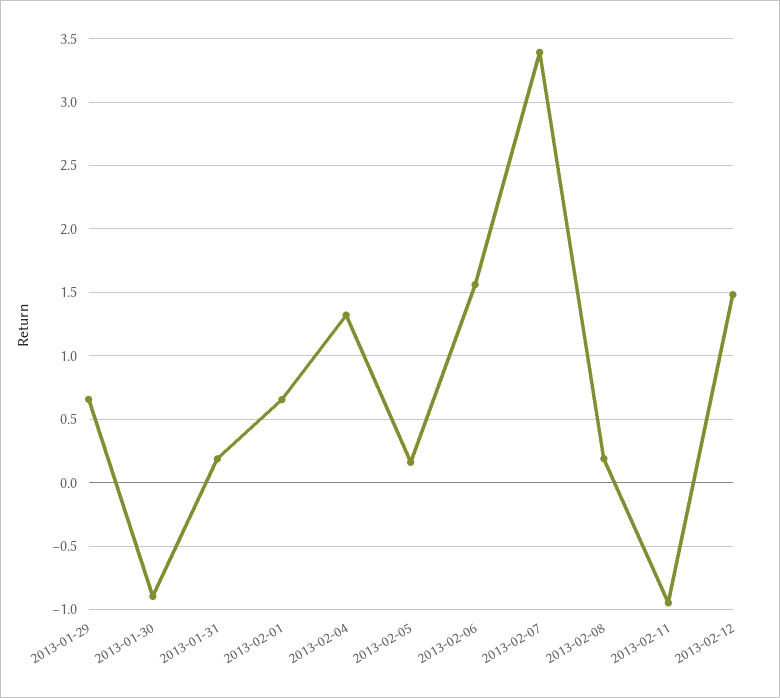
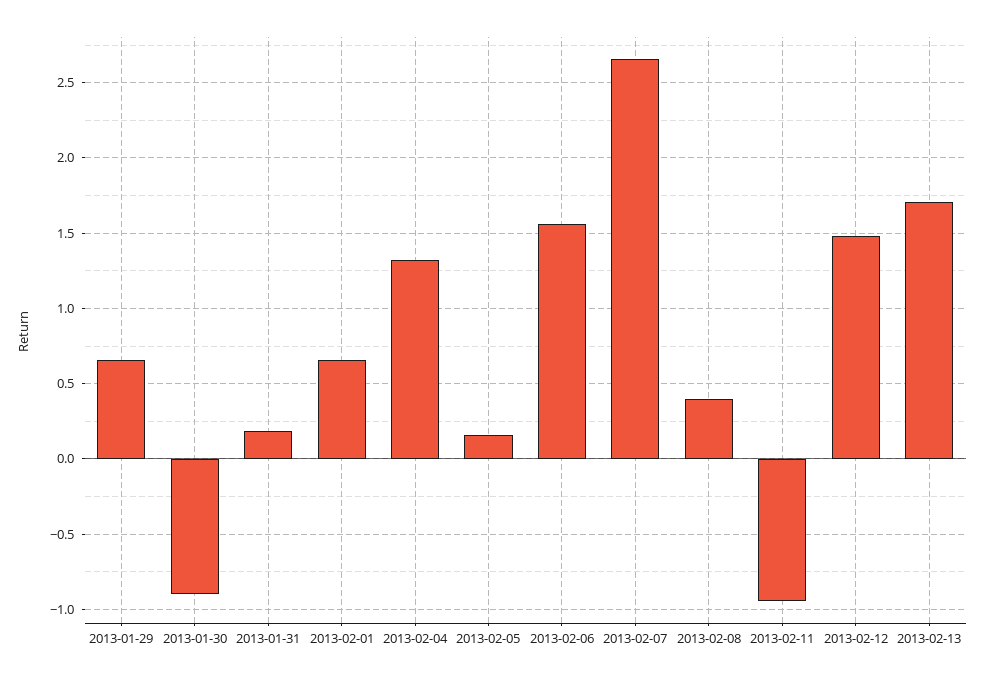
2013-02-07: 3.4 -> 2.65
2013-02-08: 0.2 -> 0.4
2013-02-13: none -> 1.7

